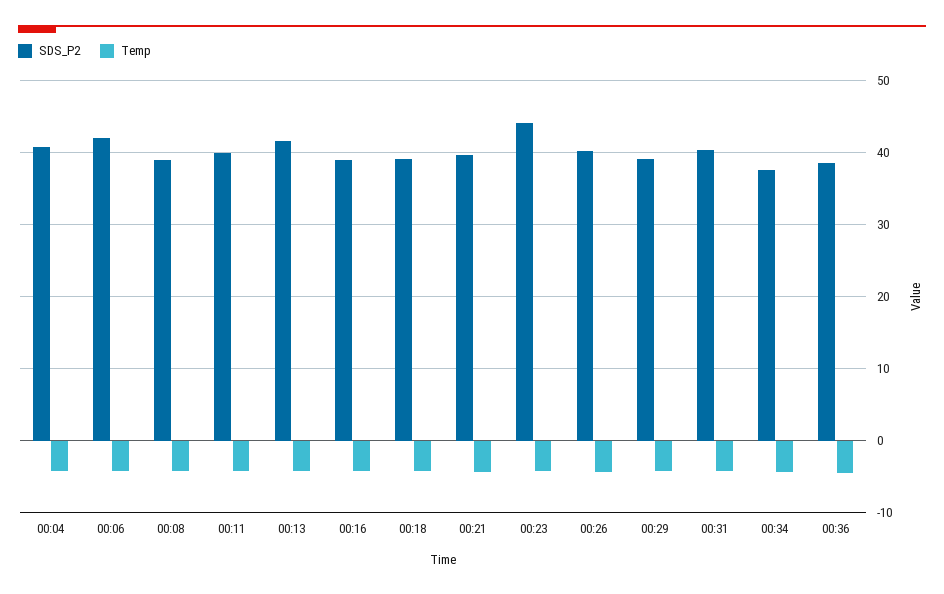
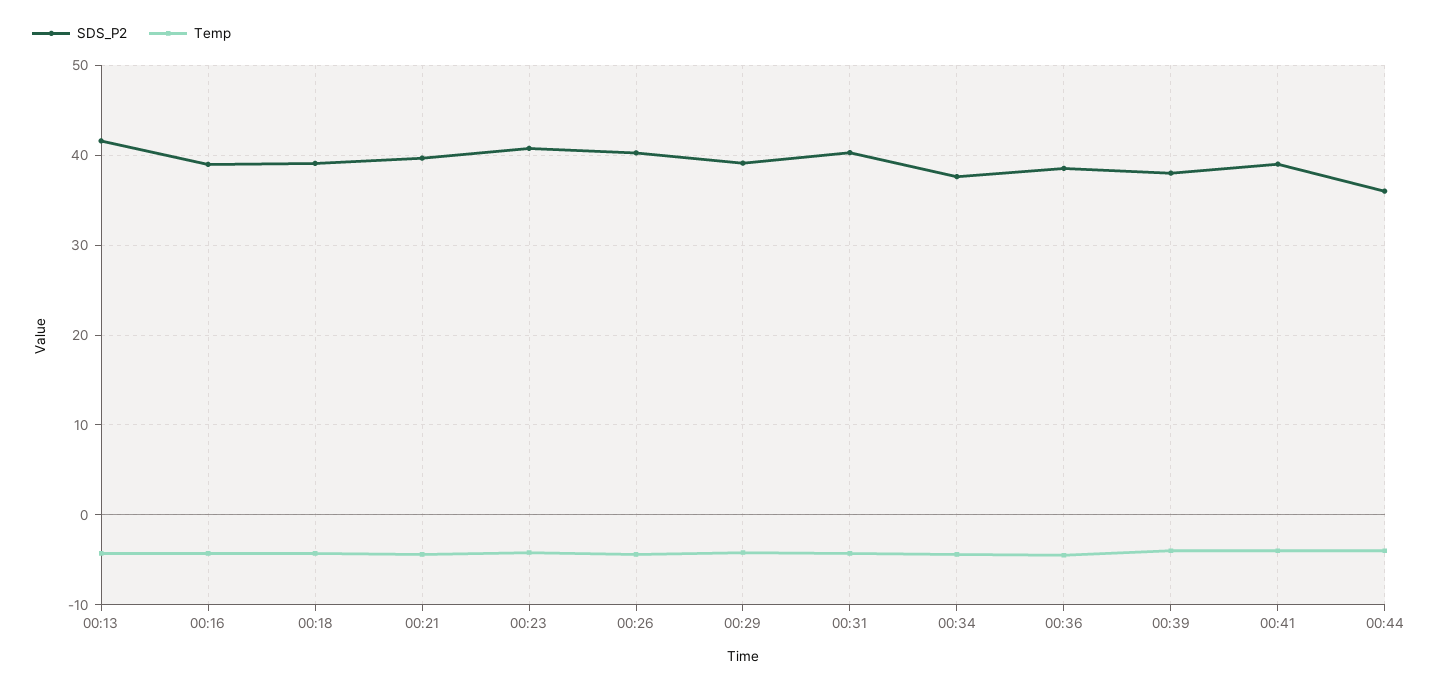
SDS_P2, 00:04: 41 -> none
Temp, 00:04: -4 -> none
SDS_P2, 00:06: 42 -> none
Temp, 00:06: -4 -> none
SDS_P2, 00:08: 39 -> none
Temp, 00:08: -4 -> none
SDS_P2, 00:11: 40 -> none
Temp, 00:11: -4 -> none
SDS_P2, 00:23: 44 -> 41
SDS_P2, 00:39: none -> 38
Temp, 00:39: none -> -4
SDS_P2, 00:41: none -> 39
Temp, 00:41: none -> -4
SDS_P2, 00:44: none -> 36
Temp, 00:44: none -> -4

